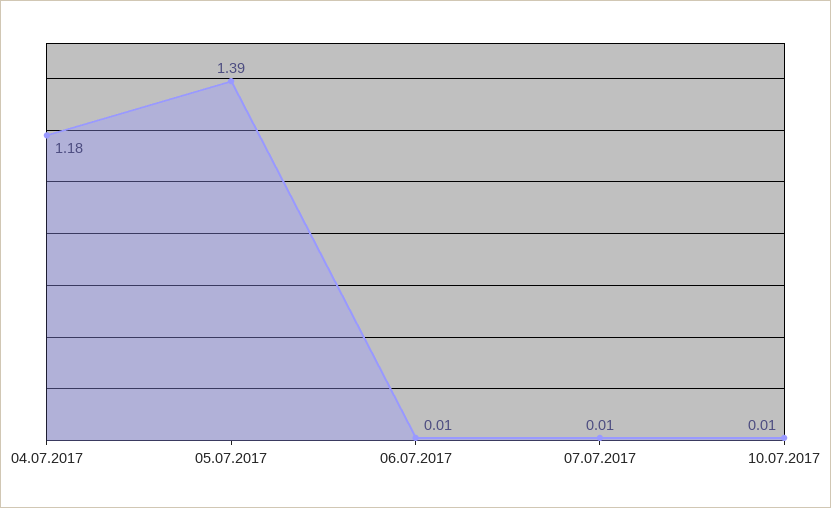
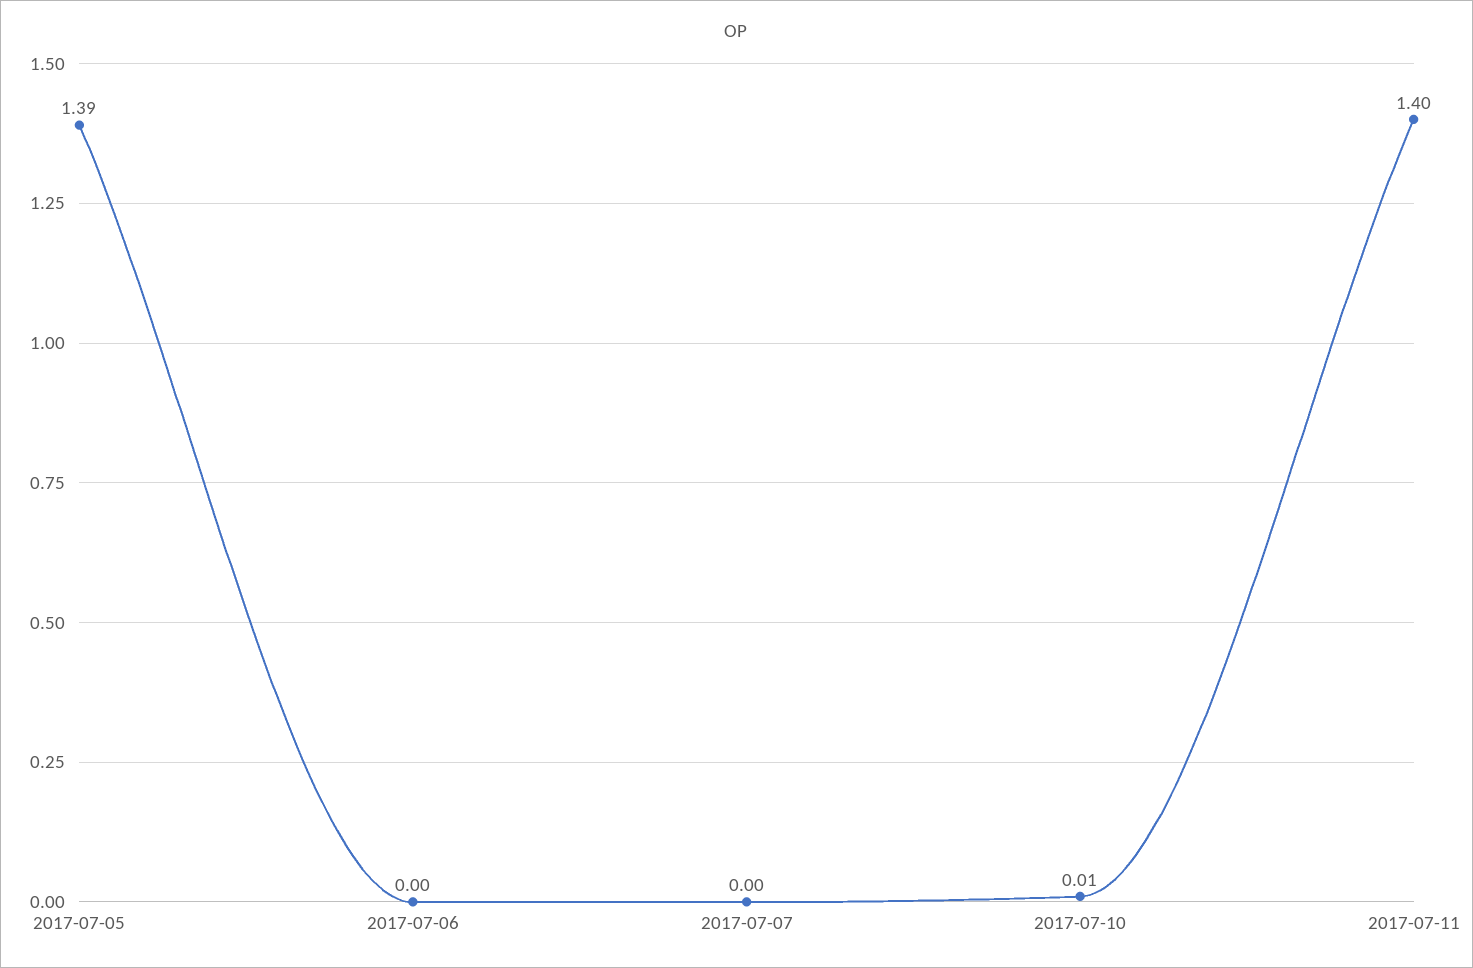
04.07.2017: 1.18 -> none
06.07.2017: 0.01 -> 0
07.07.2017: 0.01 -> 0
2017-07-11: none -> 1.4

